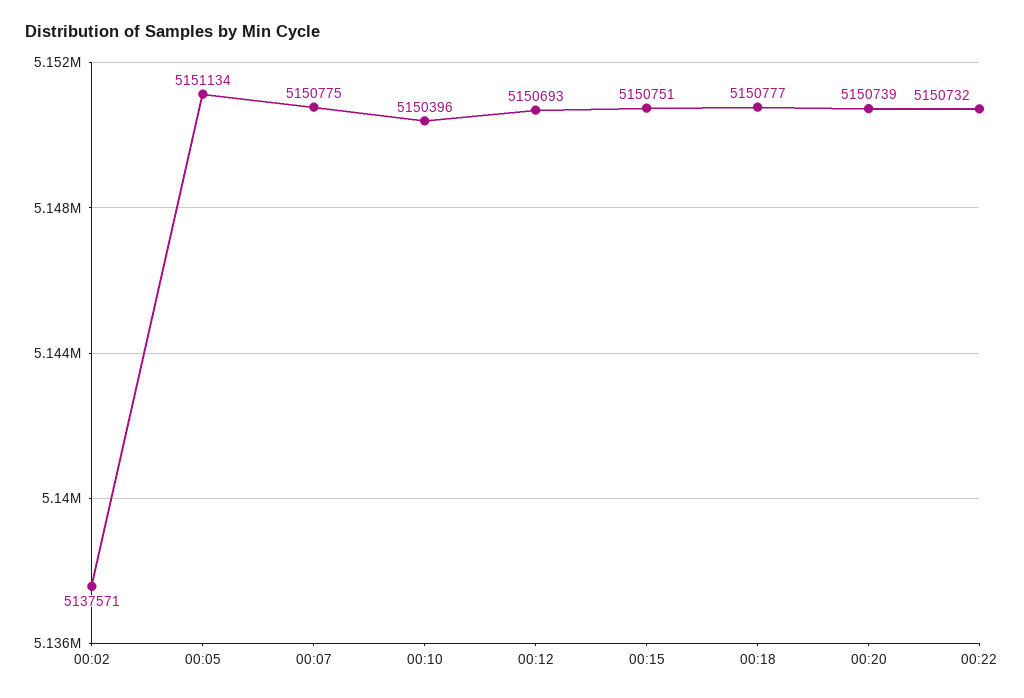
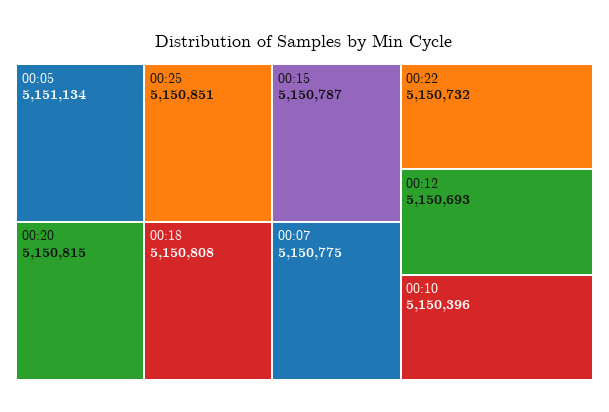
00:02: 5137571 -> none
00:15: 5150751 -> 5150787
00:18: 5150777 -> 5150808
00:20: 5150739 -> 5150815
00:25: none -> 5150851

